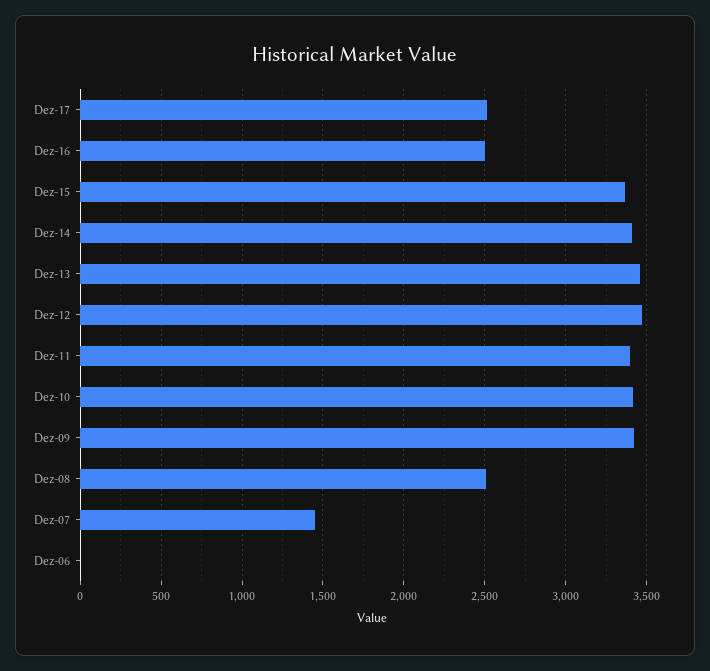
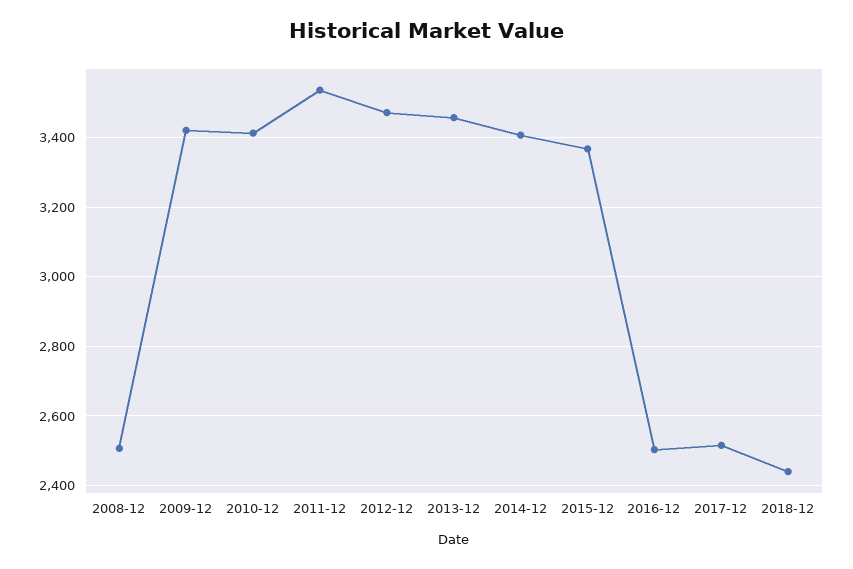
Dez-11: 3400 -> 3540
Dez-07: 1450 -> none
Dez-06: 0 -> none
2018-12: none -> 2440

